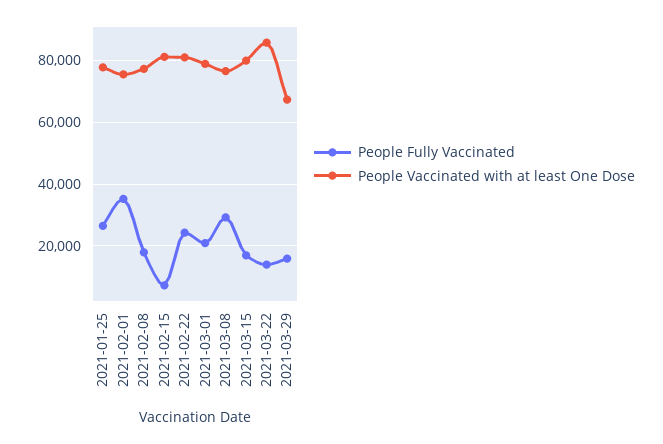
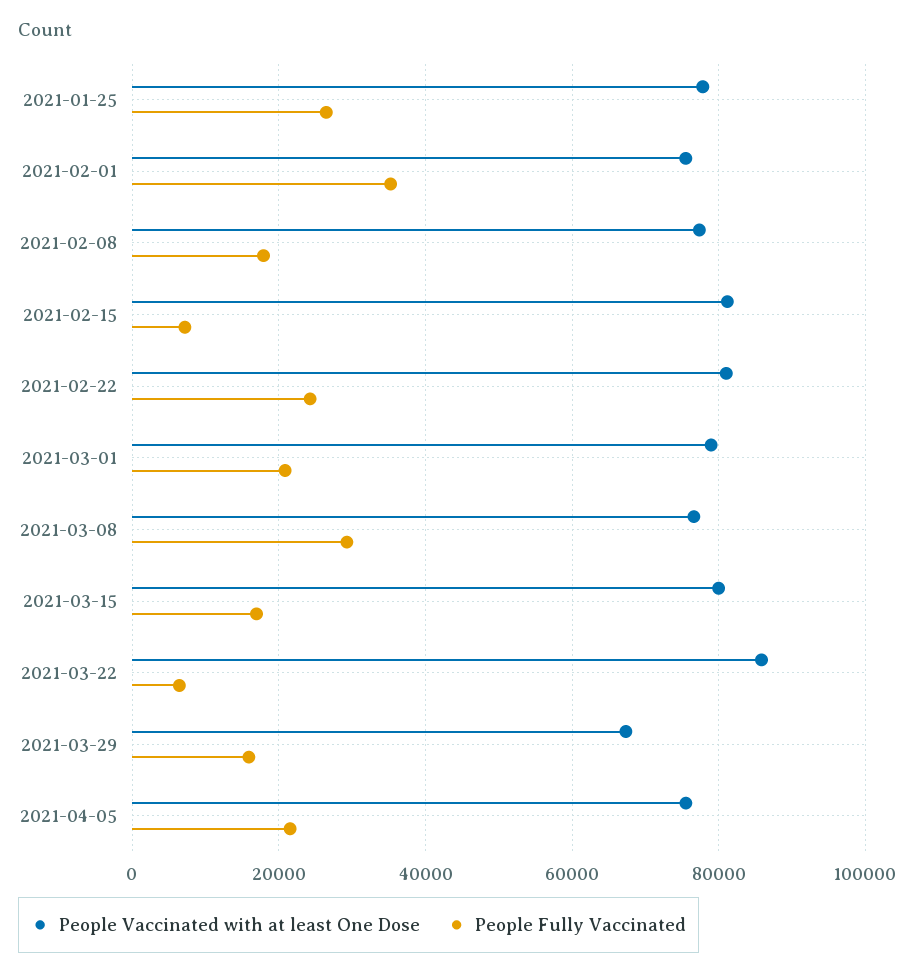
People Fully Vaccinated, 2021-03-22: 14000 -> 6000
People Vaccinated with at least One Dose, 2021-04-05: none -> 76000
People Fully Vaccinated, 2021-04-05: none -> 22000

